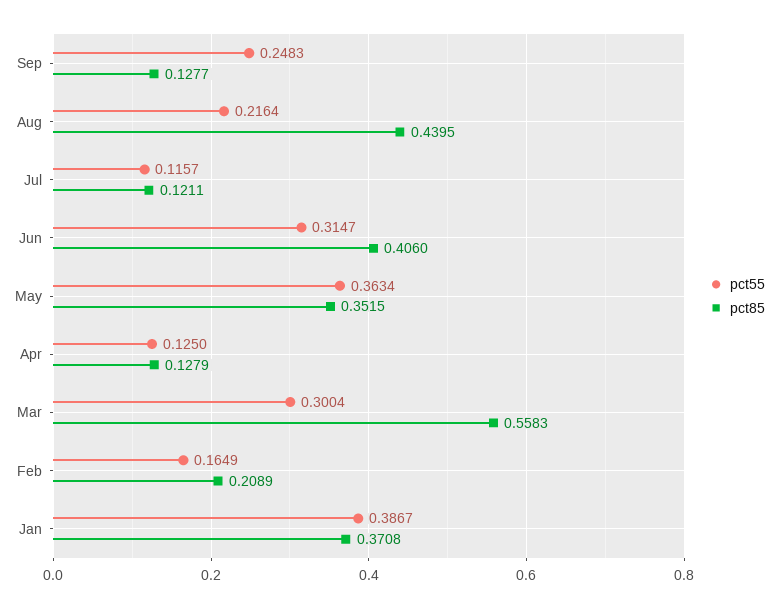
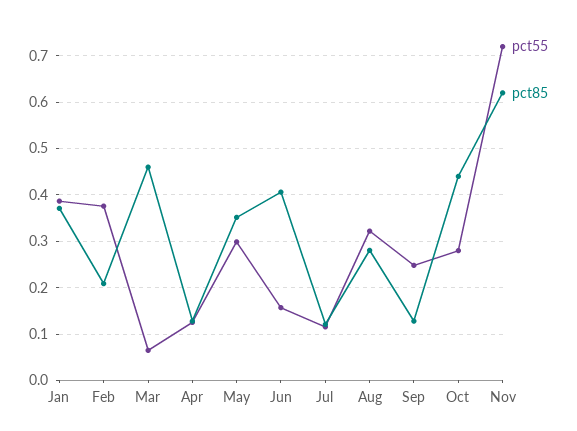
pct55, Aug: 0.2164 -> 0.32
pct85, Aug: 0.4395 -> 0.28
pct55, Jun: 0.3147 -> 0.16
pct55, May: 0.3634 -> 0.3
pct55, Mar: 0.3004 -> 0.06
pct85, Mar: 0.5583 -> 0.46
pct55, Feb: 0.1649 -> 0.38
pct55, Oct: none -> 0.28
pct85, Oct: none -> 0.44
pct55, Nov: none -> 0.72
pct85, Nov: none -> 0.62

